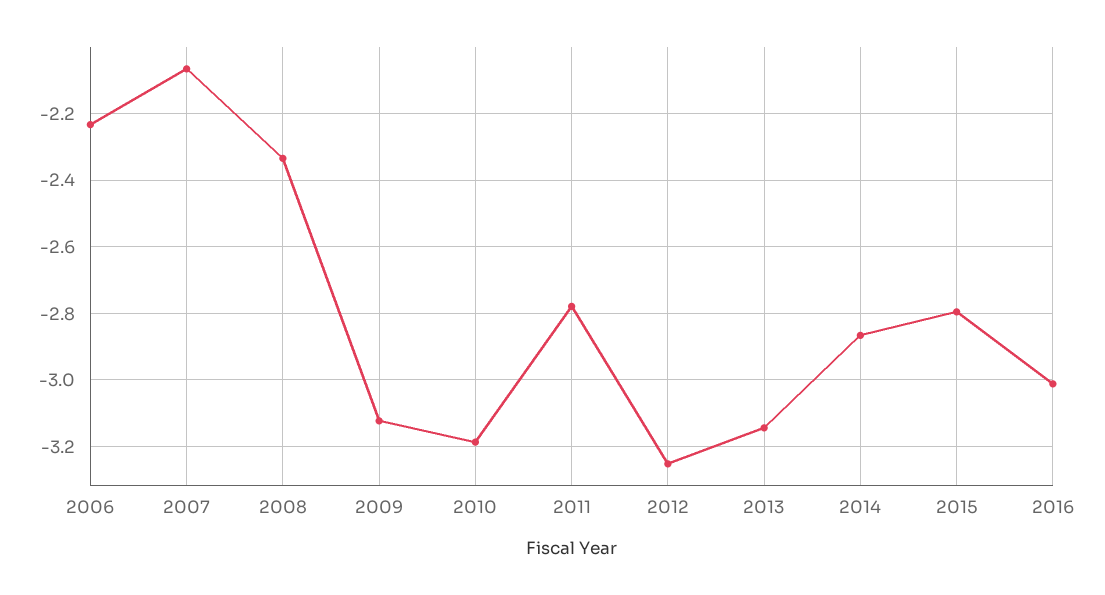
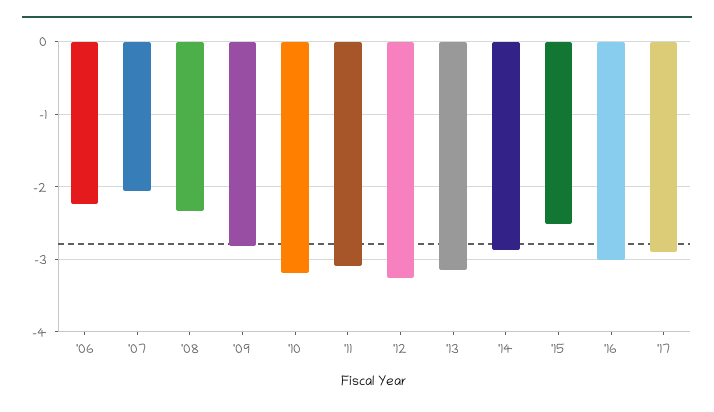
2009: -3.12 -> -2.8
2011: -2.78 -> -3.1
2015: -2.8 -> -2.5
'17: none -> -2.9

